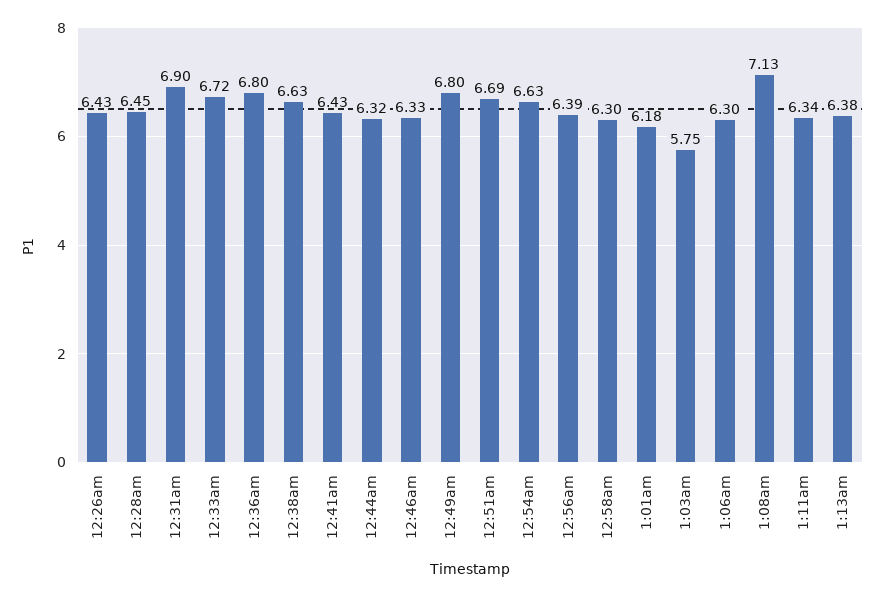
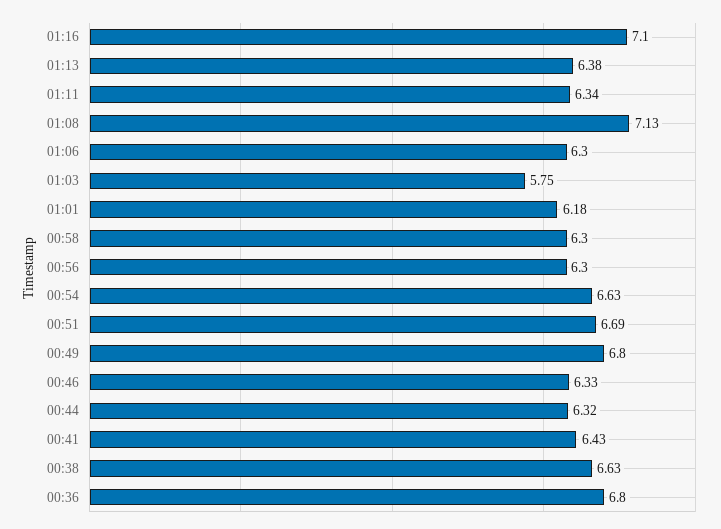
12:26am: 6.43 -> none
12:28am: 6.45 -> none
12:31am: 6.9 -> none
12:33am: 6.72 -> none
12:56am: 6.39 -> 6.3
01:16: none -> 7.1

